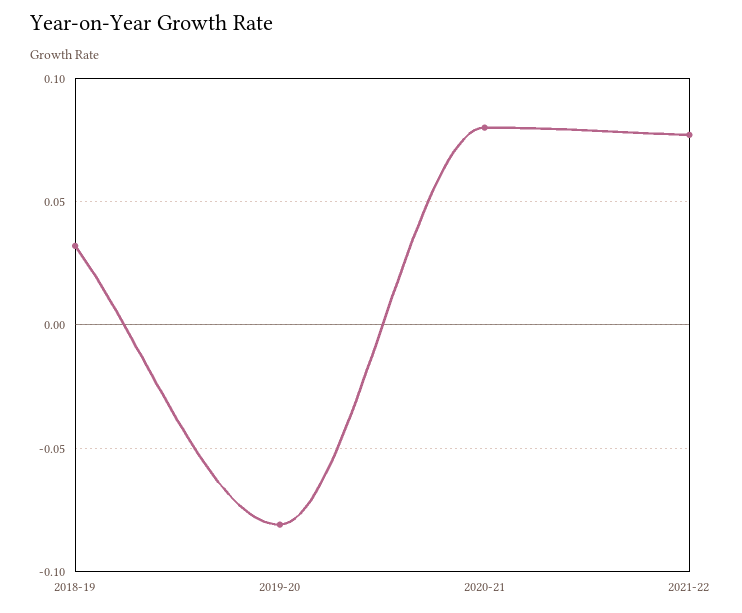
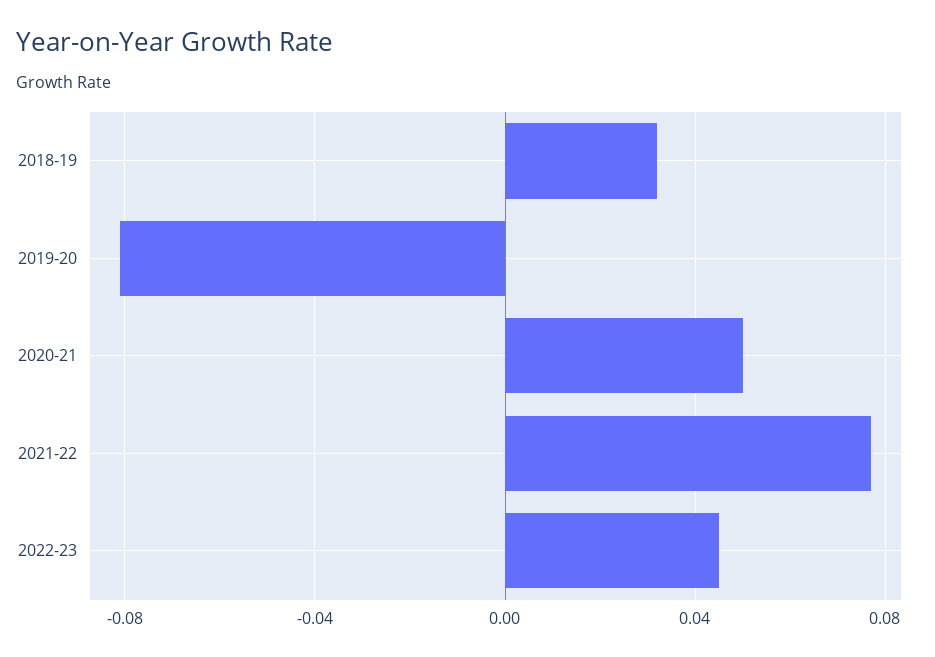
2020-21: 0.08 -> 0.05
2022-23: none -> 0.045

